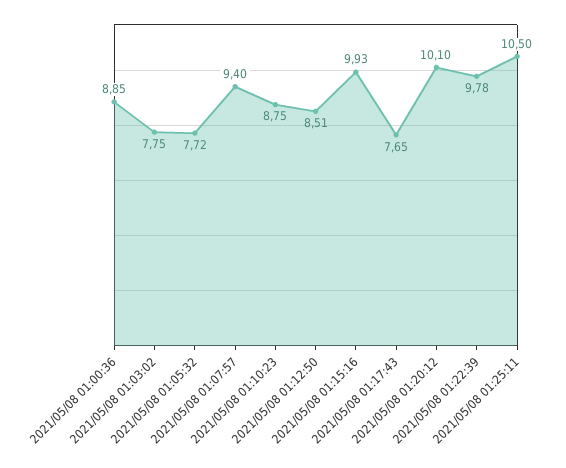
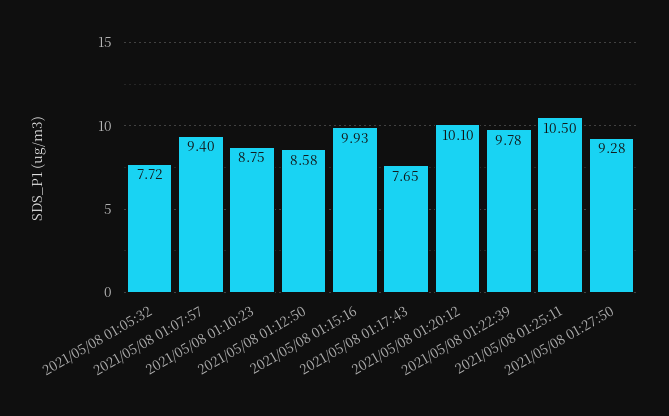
2021/05/08 01:00:36: 8.85 -> none
2021/05/08 01:03:02: 7.75 -> none
2021/05/08 01:12:50: 8.51 -> 8.58
2021/05/08 01:27:50: none -> 9.28

